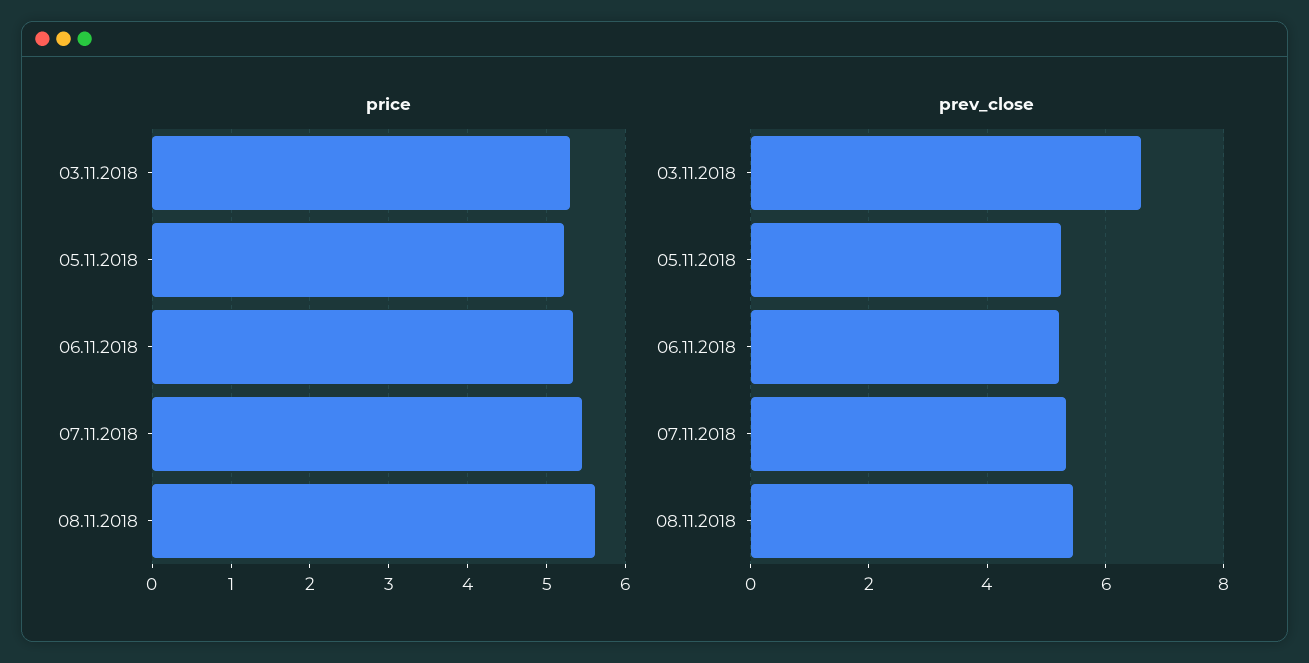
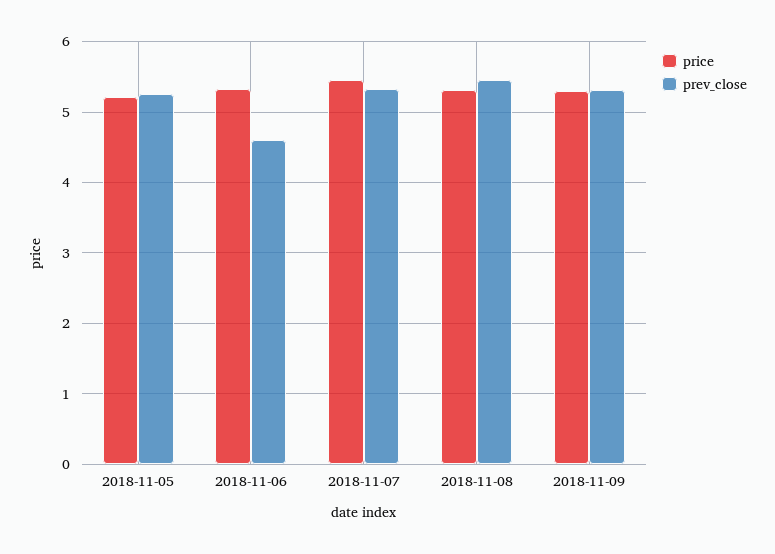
price, 03.11.2018: 5.3 -> none
price, 08.11.2018: 5.6 -> 5.3
prev_close, 03.11.2018: 6.6 -> none
prev_close, 06.11.2018: 5.2 -> 4.6
price, 2018-11-09: none -> 5.3
prev_close, 2018-11-09: none -> 5.3

